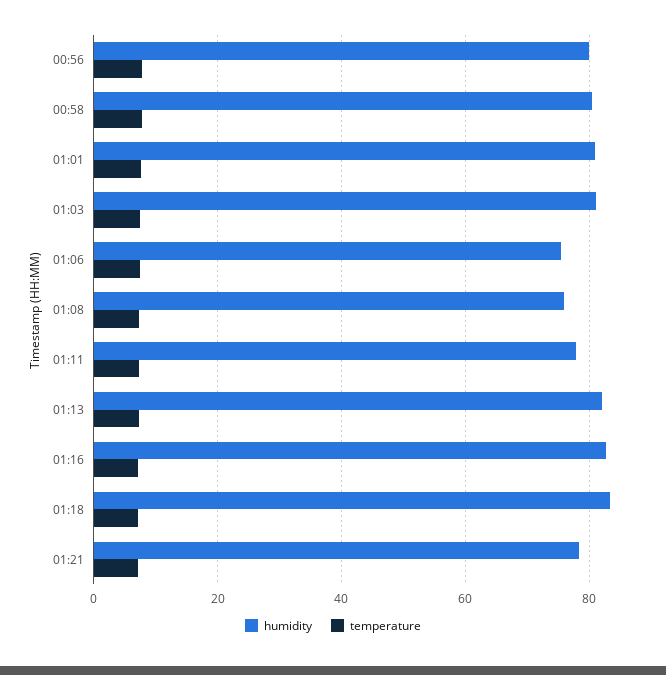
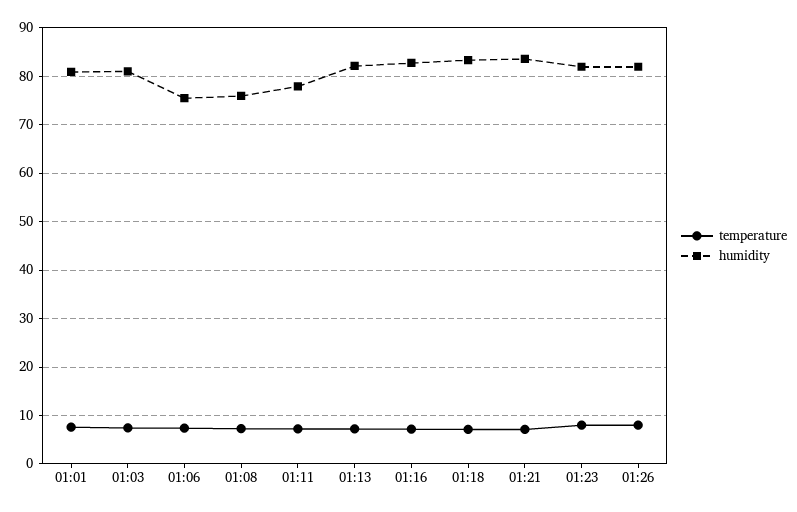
humidity, 00:56: 80 -> none
temperature, 00:56: 8 -> none
humidity, 00:58: 80 -> none
temperature, 00:58: 8 -> none
humidity, 01:21: 78 -> 84
temperature, 01:23: none -> 8
humidity, 01:23: none -> 82
temperature, 01:26: none -> 8
humidity, 01:26: none -> 82

